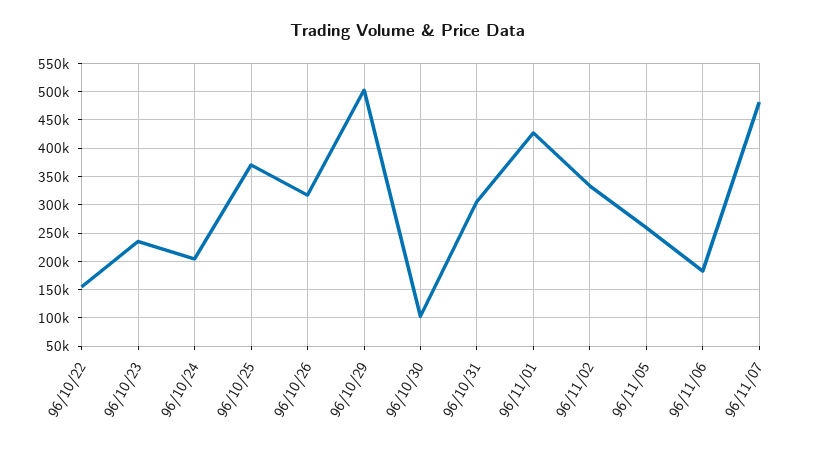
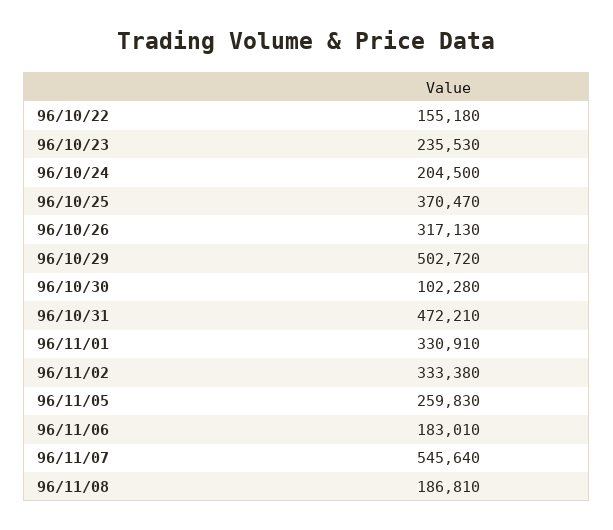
96/10/31: 300000 -> 472210
96/11/01: 425000 -> 330910
96/11/07: 475000 -> 545640
96/11/08: none -> 186810

